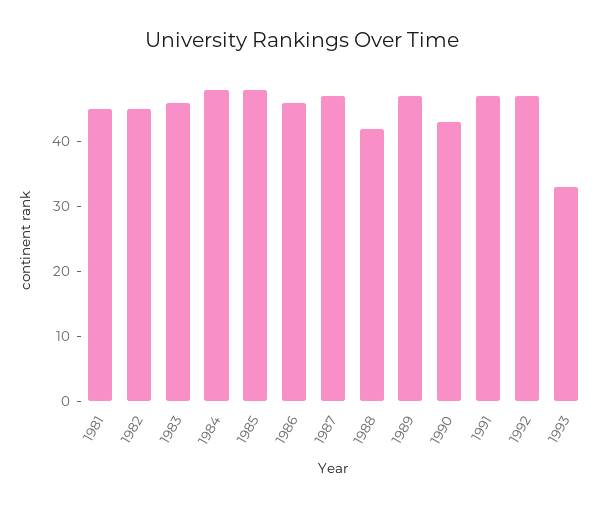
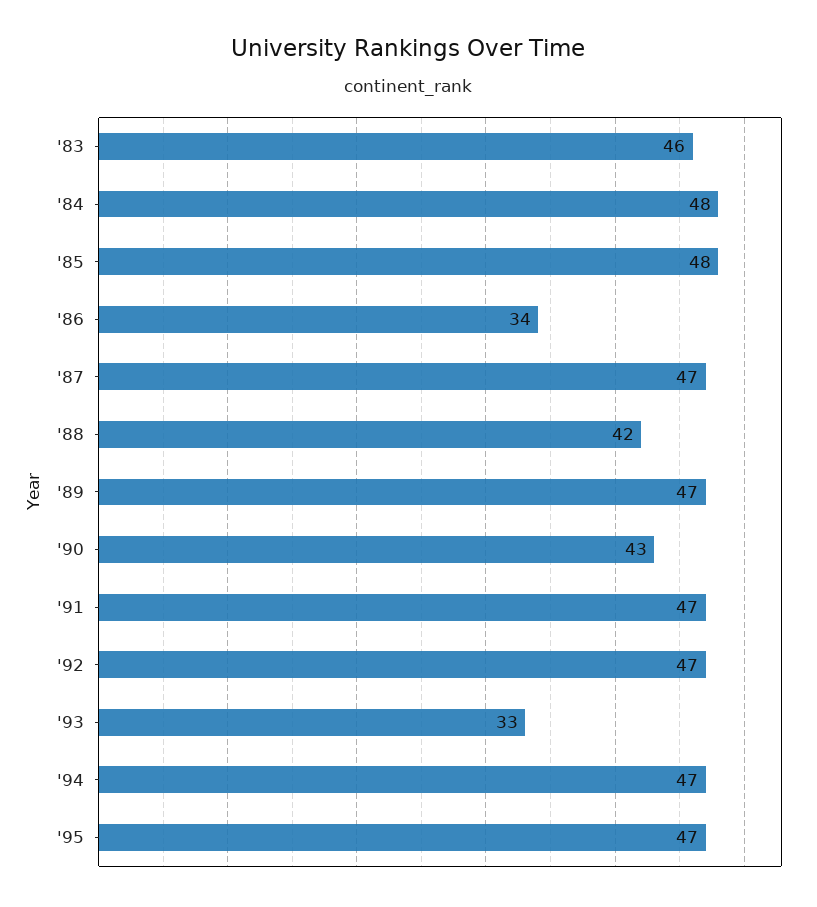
1981: 45 -> none
1982: 45 -> none
1986: 45 -> 34
'94: none -> 47
'95: none -> 47

